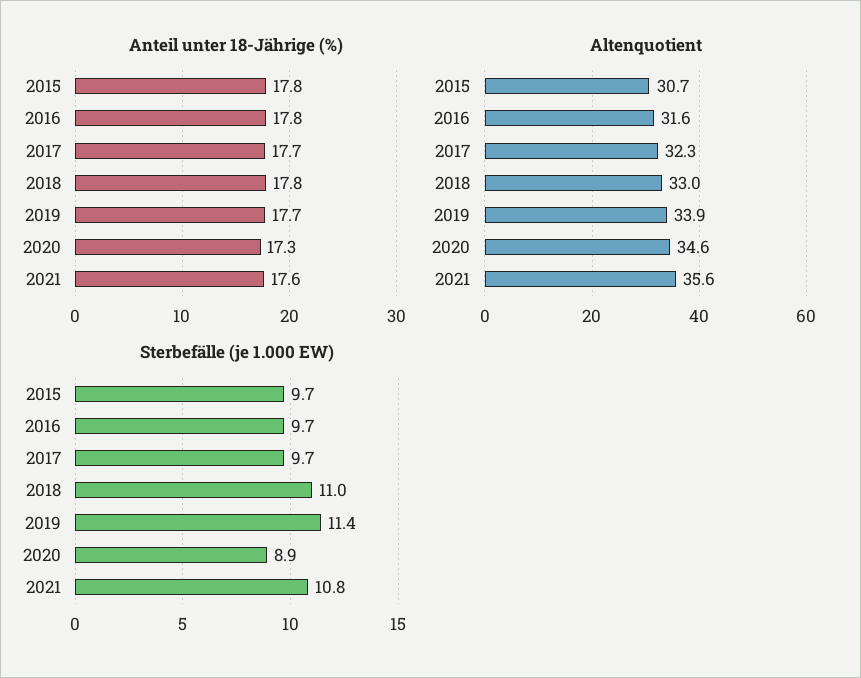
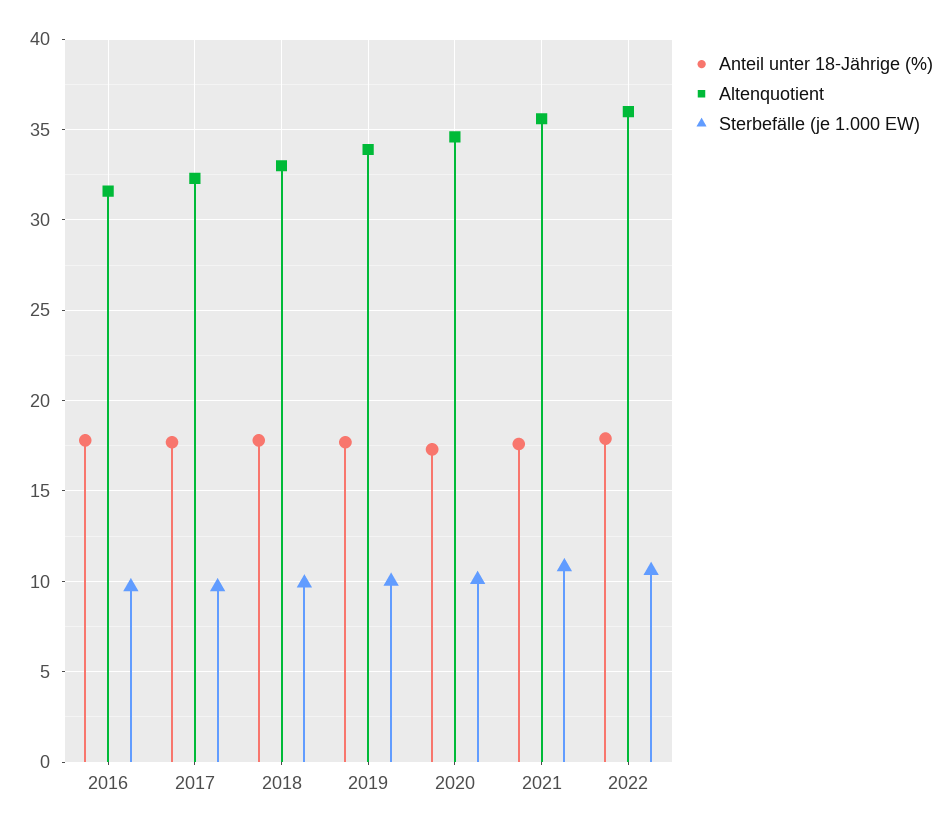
Anteil unter 18-Jährige (%), 2015: 17.8 -> none
Altenquotient, 2015: 30.7 -> none
Sterbefälle (je 1.000 EW), 2015: 9.7 -> none
Sterbefälle (je 1.000 EW), 2018: 11 -> 10
Sterbefälle (je 1.000 EW), 2019: 11.4 -> 10
Sterbefälle (je 1.000 EW), 2020: 8.9 -> 10
Anteil unter 18-Jährige (%), 2022: none -> 18
Altenquotient, 2022: none -> 36
Sterbefälle (je 1.000 EW), 2022: none -> 10.5

